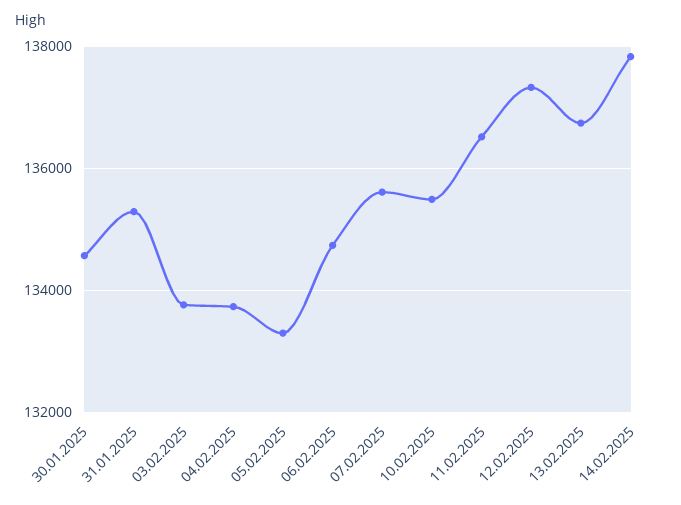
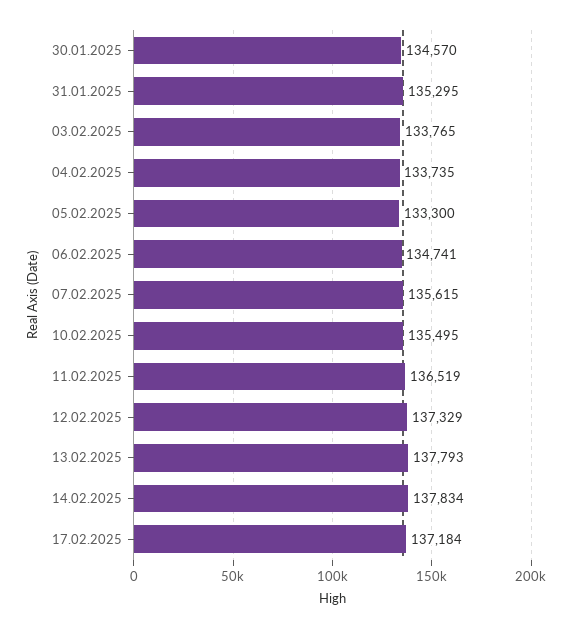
13.02.2025: 136800 -> 137793
17.02.2025: none -> 137184

